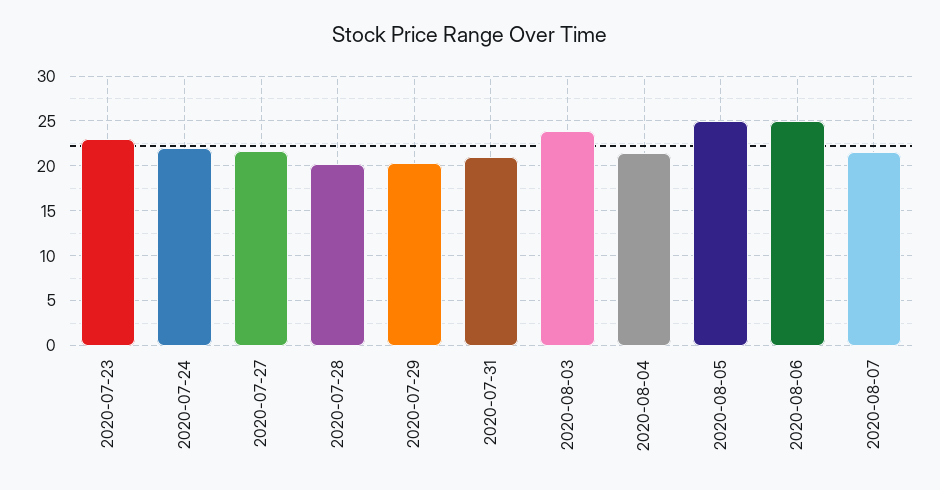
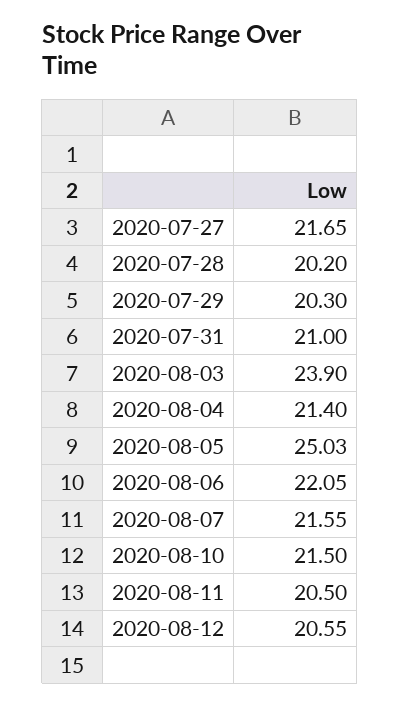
2020-07-23: 23 -> none
2020-07-24: 22 -> none
2020-08-06: 25 -> 22.05
2020-08-10: none -> 21.5
2020-08-11: none -> 20.5
2020-08-12: none -> 20.55

